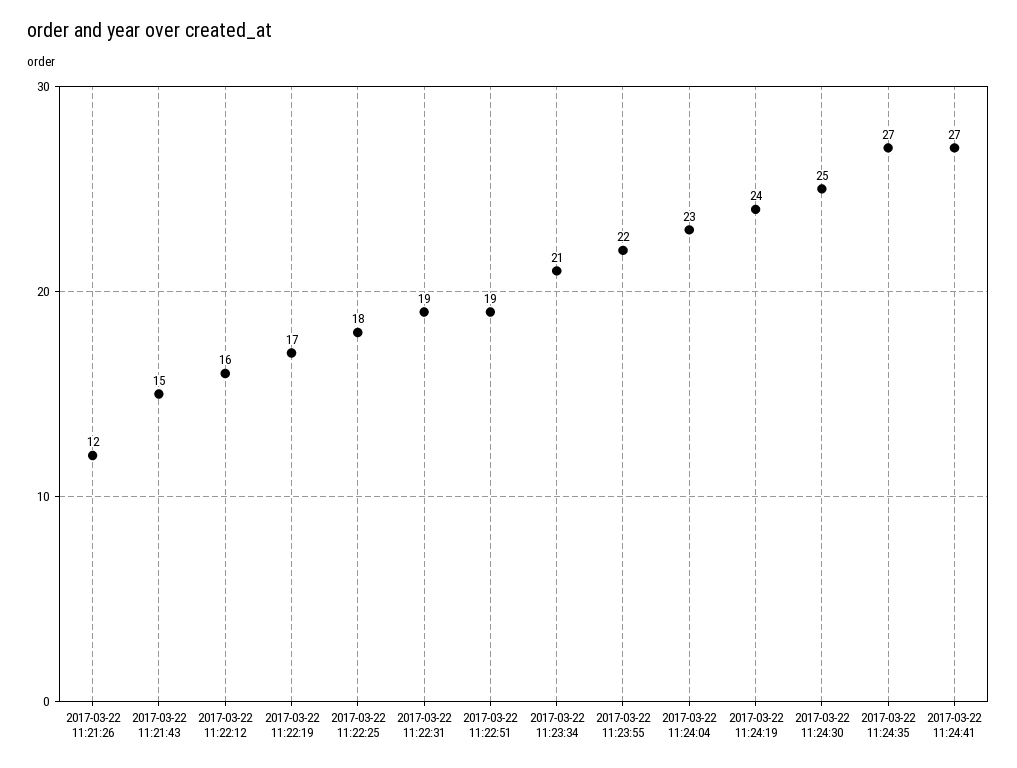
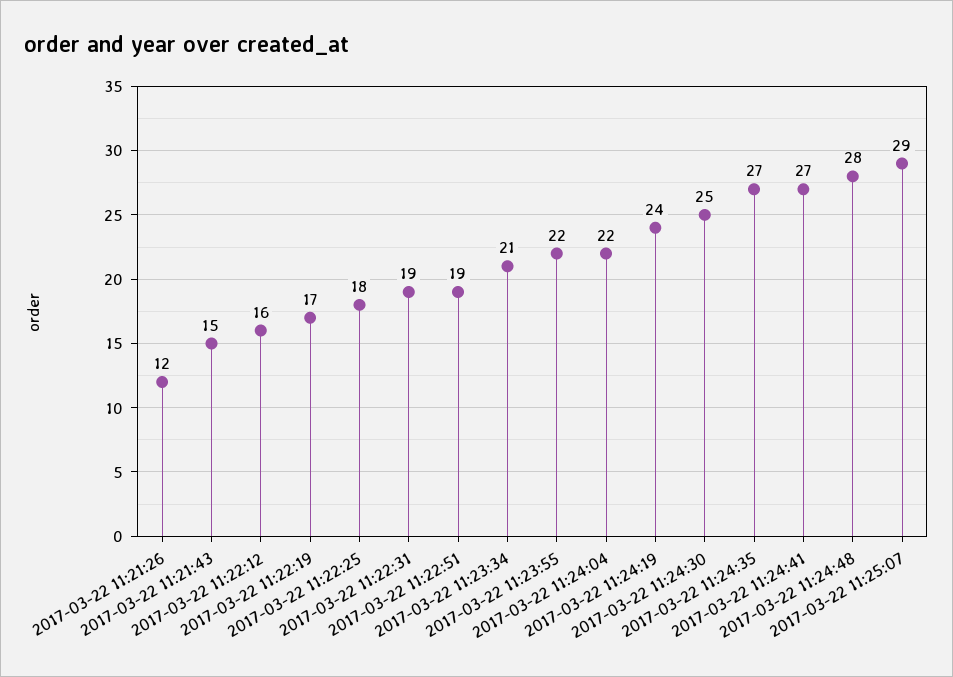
2017-03-22 11:24:04: 23 -> 22
2017-03-22 11:24:48: none -> 28
2017-03-22 11:25:07: none -> 29

